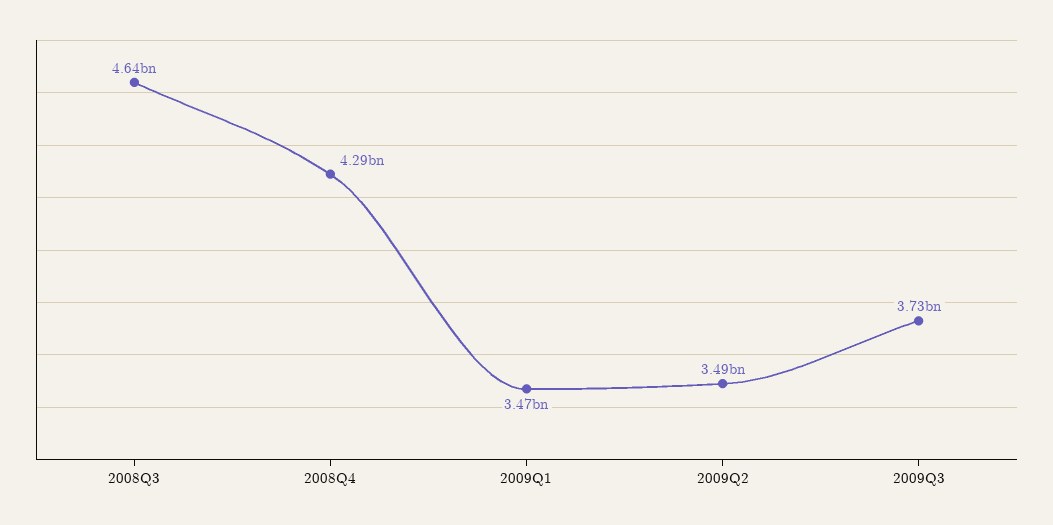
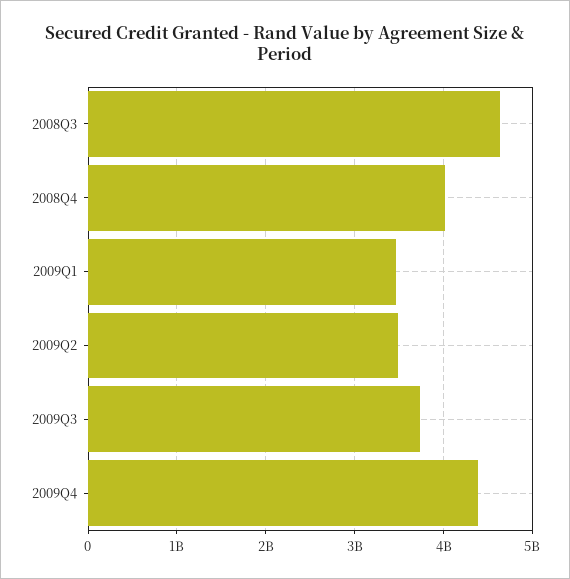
2008Q4: 4290000000 -> 4000000000
2009Q4: none -> 4400000000

